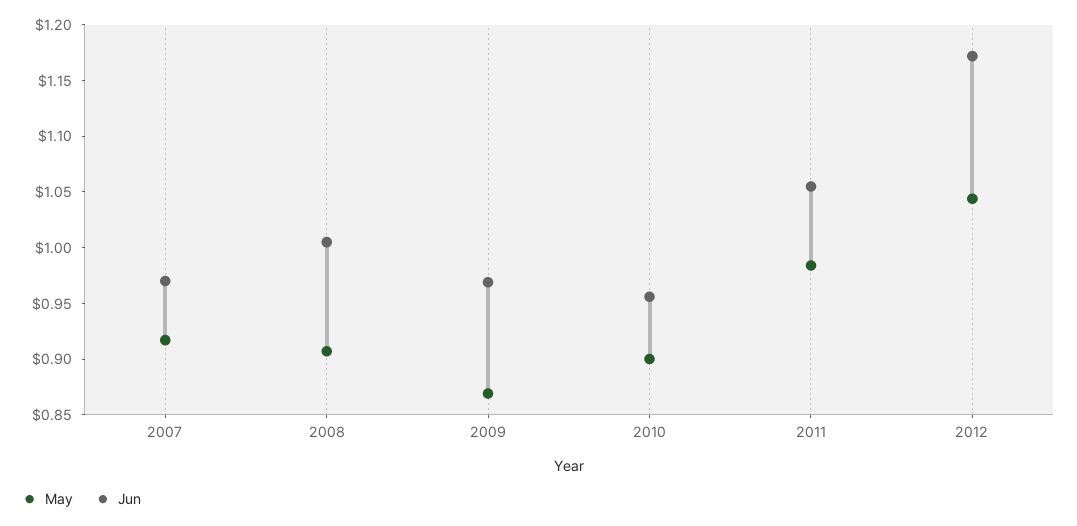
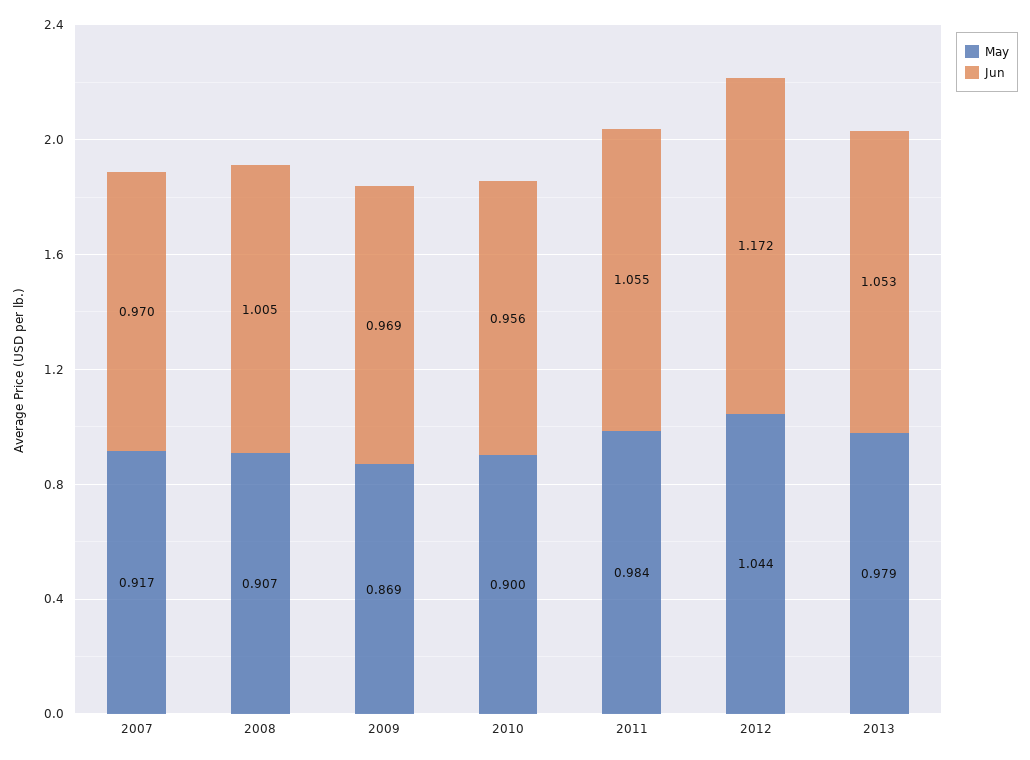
May, 2013: none -> 0.979
Jun, 2013: none -> 1.053

